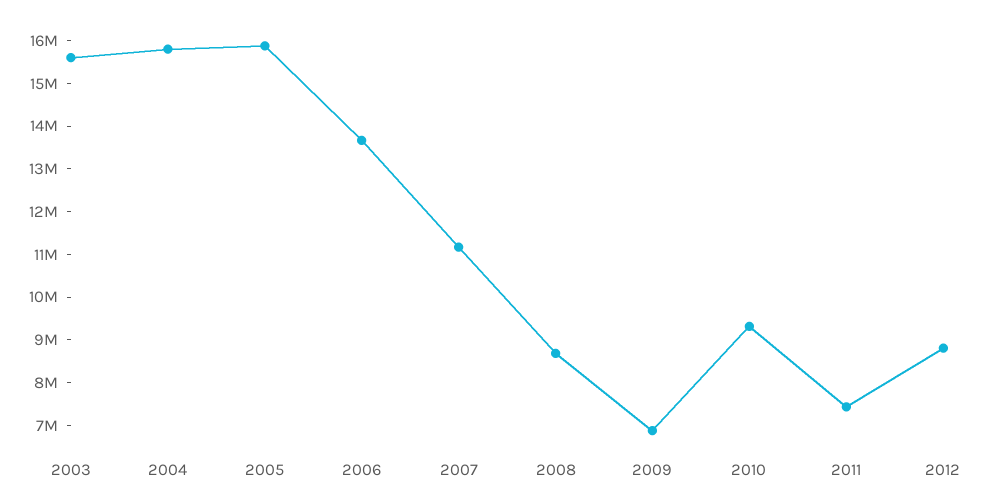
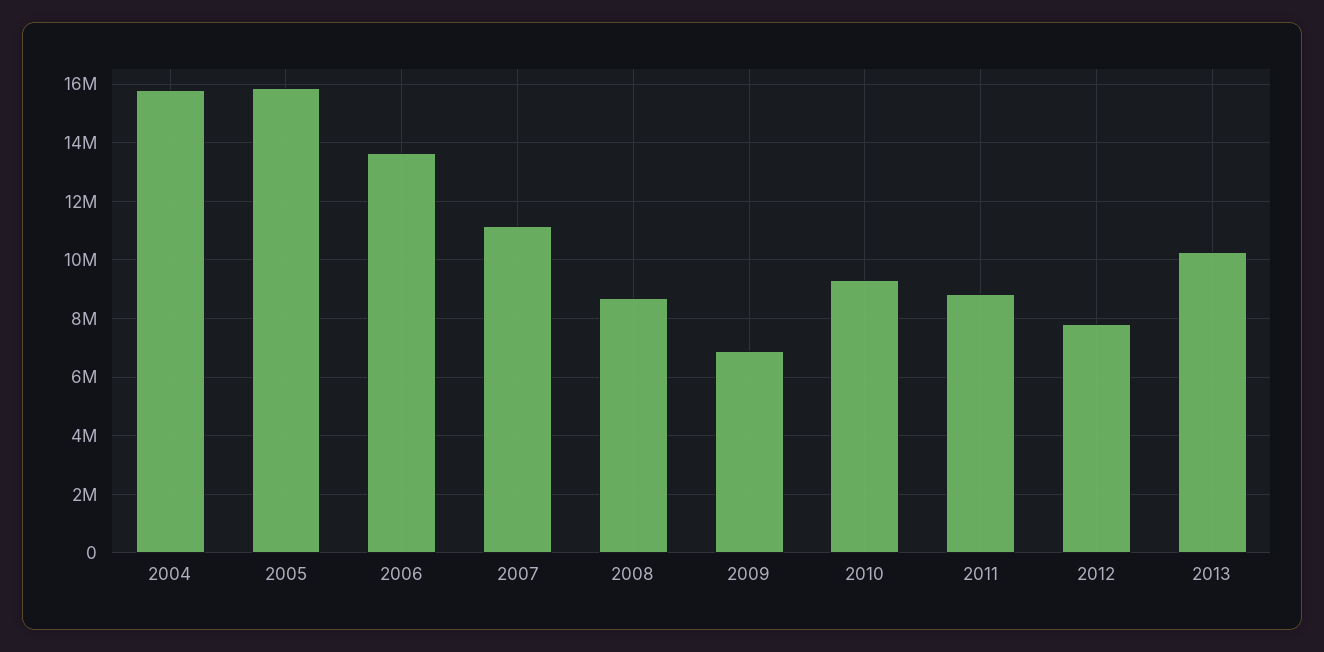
2003: 15600000 -> none
2011: 7400000 -> 8750000
2012: 8800000 -> 7750000
2013: none -> 10250000

